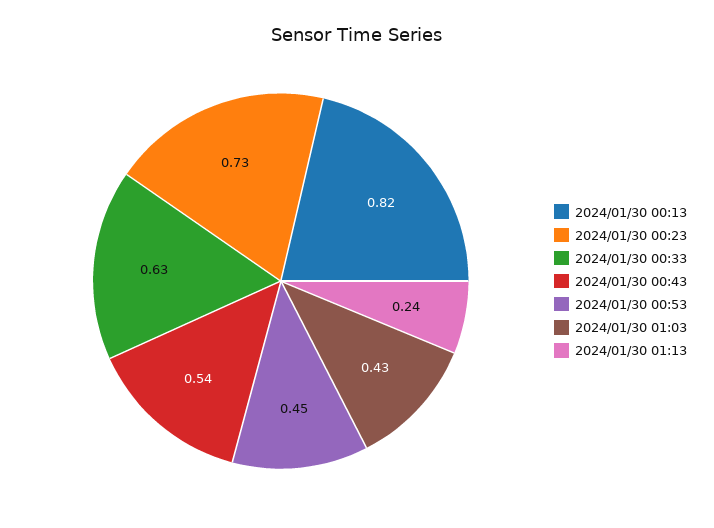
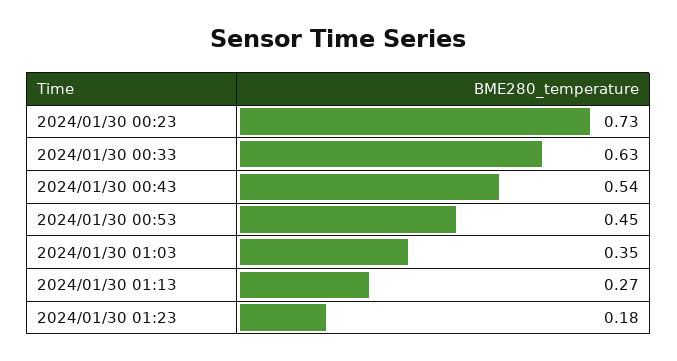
2024/01/30 00:13: 0.82 -> none
2024/01/30 01:03: 0.43 -> 0.35
2024/01/30 01:13: 0.24 -> 0.27
2024/01/30 01:23: none -> 0.18

